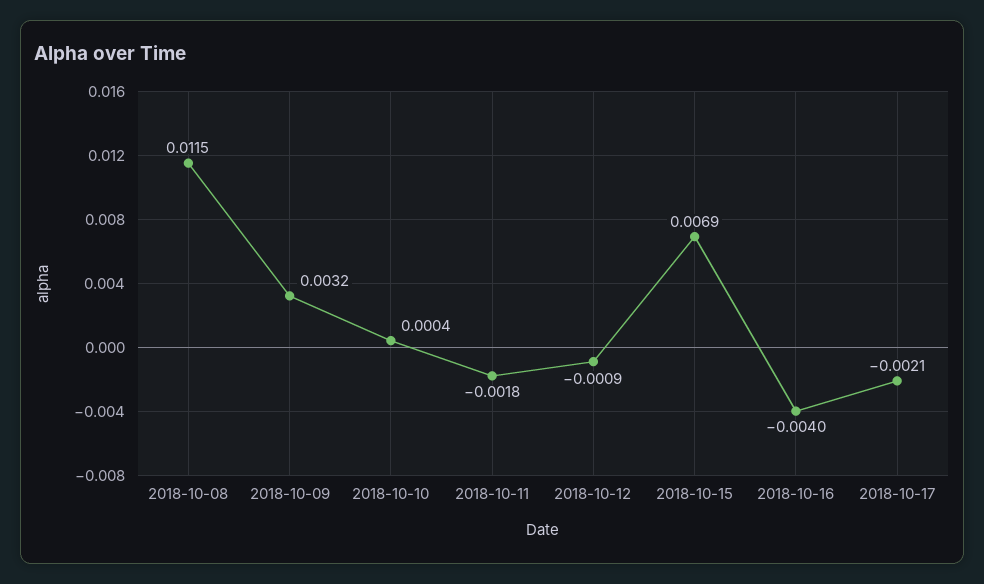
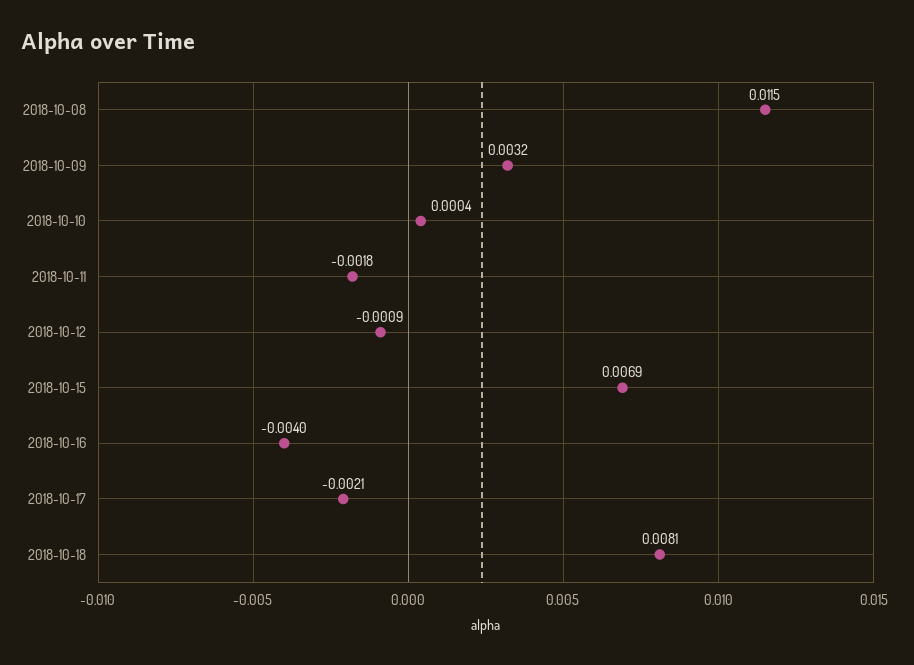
2018-10-18: none -> 0.0081

